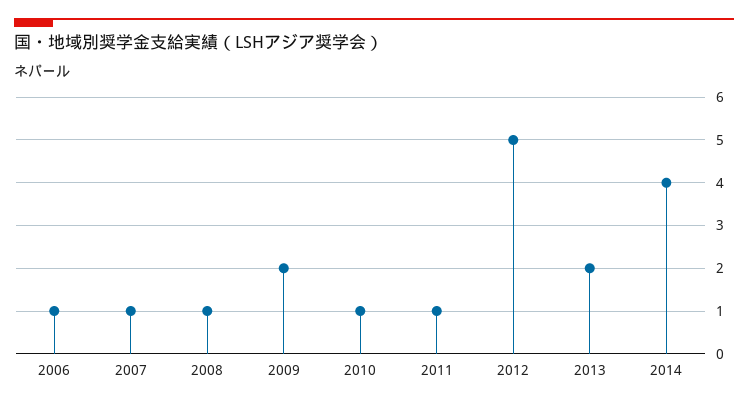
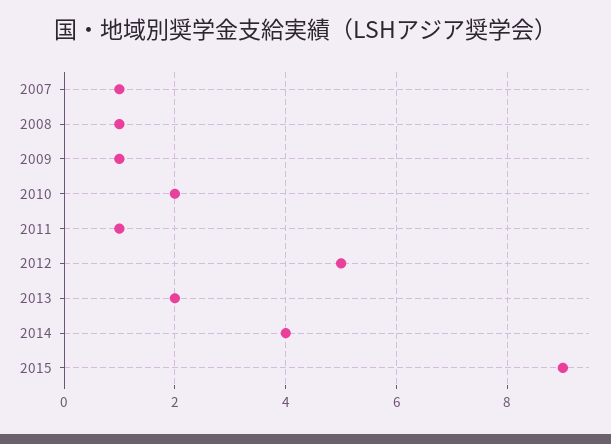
2006: 1 -> none
2009: 2 -> 1
2010: 1 -> 2
2015: none -> 9

